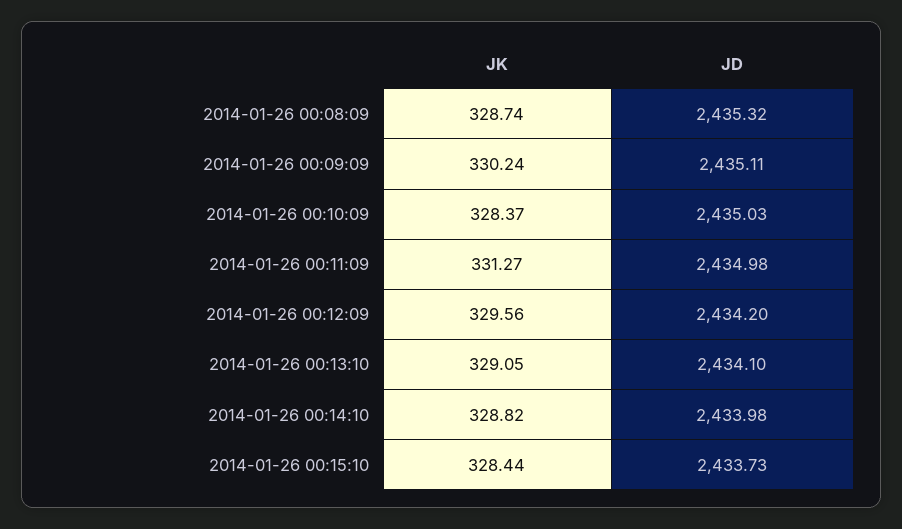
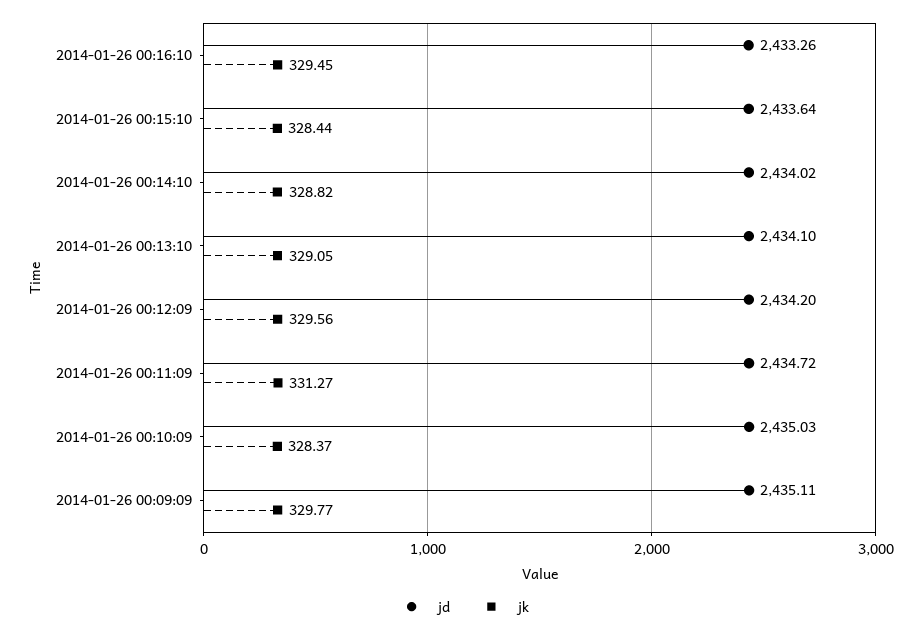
JK, 2014-01-26 00:08:09: 328.74 -> none
JD, 2014-01-26 00:08:09: 2435.32 -> none
JK, 2014-01-26 00:09:09: 330.24 -> 329.77
JD, 2014-01-26 00:11:09: 2434.98 -> 2434.72
JD, 2014-01-26 00:14:10: 2433.98 -> 2434.02
JD, 2014-01-26 00:15:10: 2433.73 -> 2433.64
JD, 2014-01-26 00:16:10: none -> 2433.26
JK, 2014-01-26 00:16:10: none -> 329.45

